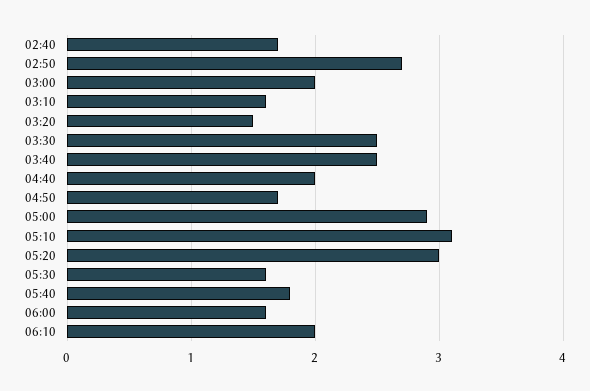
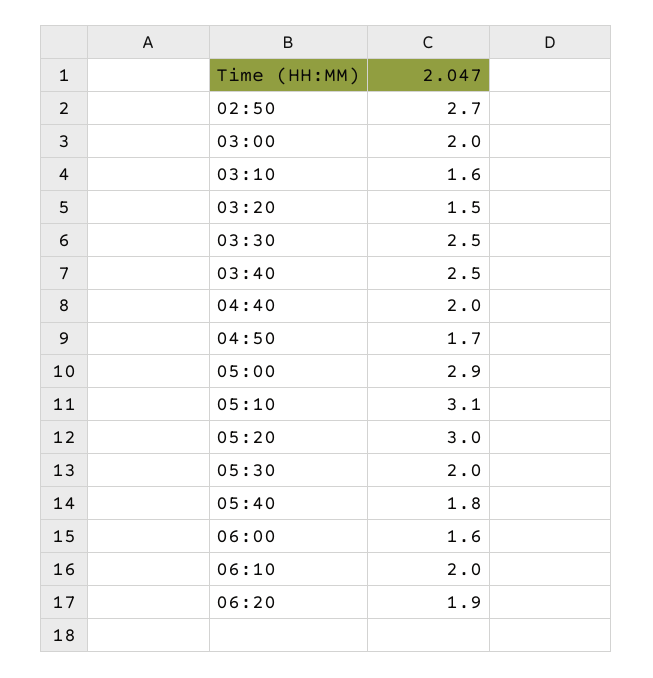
02:40: 1.7 -> none
05:30: 1.6 -> 2
06:20: none -> 1.9

